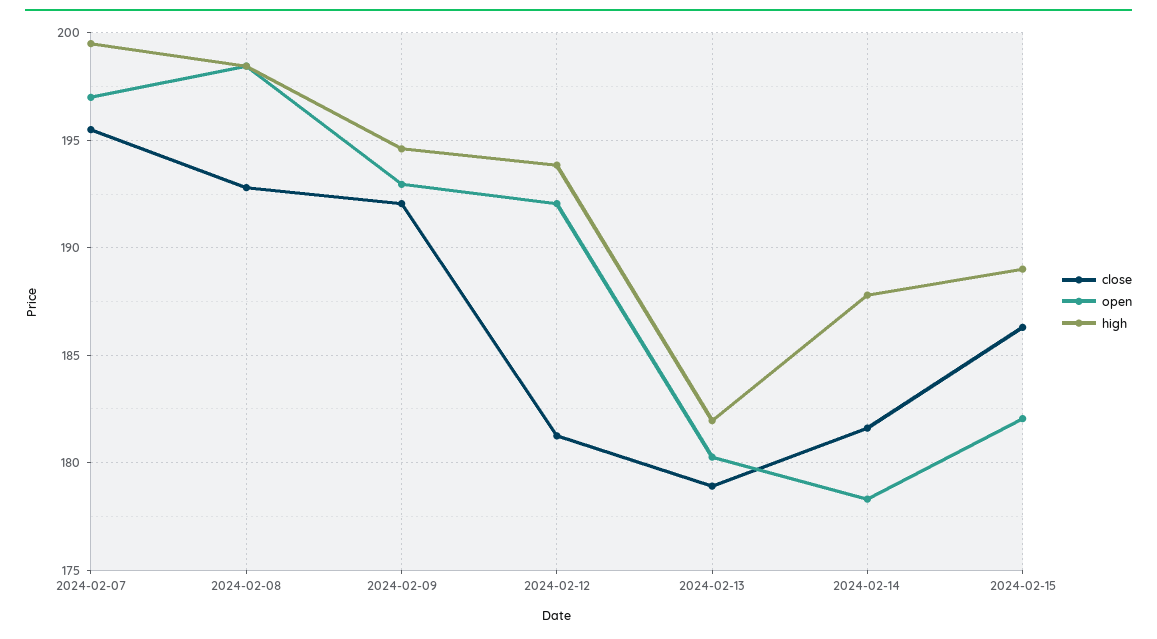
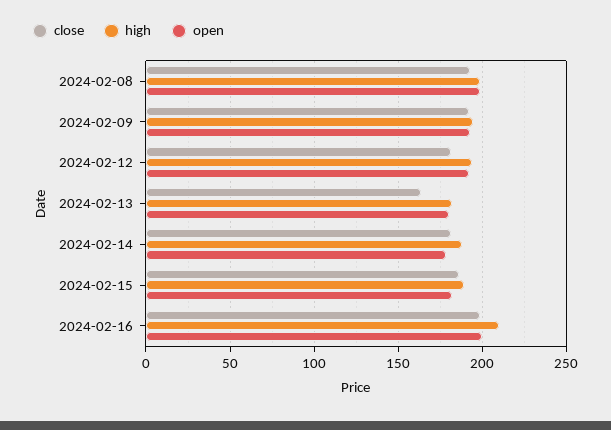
close, 2024-02-07: 195.5 -> none
open, 2024-02-07: 197 -> none
high, 2024-02-07: 199.5 -> none
close, 2024-02-13: 179 -> 165
close, 2024-02-16: none -> 200
high, 2024-02-16: none -> 210
open, 2024-02-16: none -> 200

